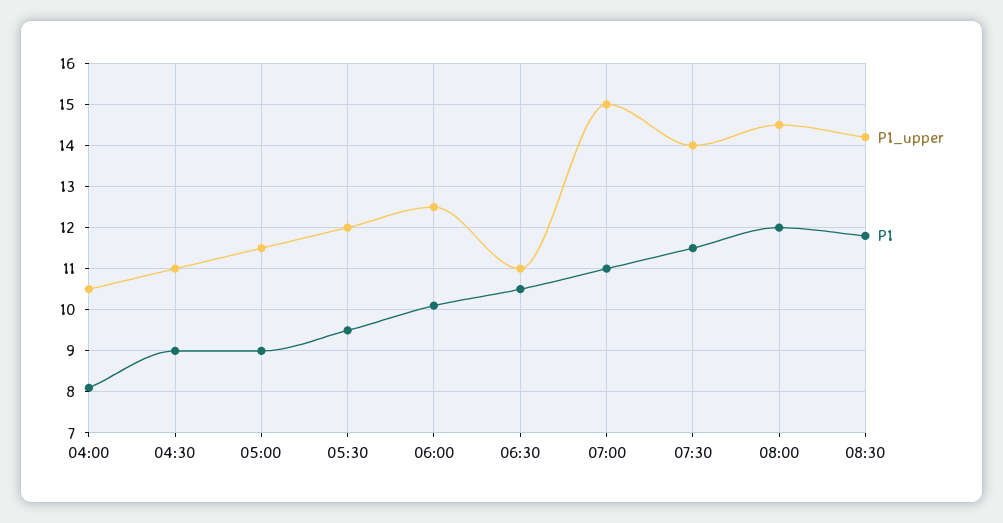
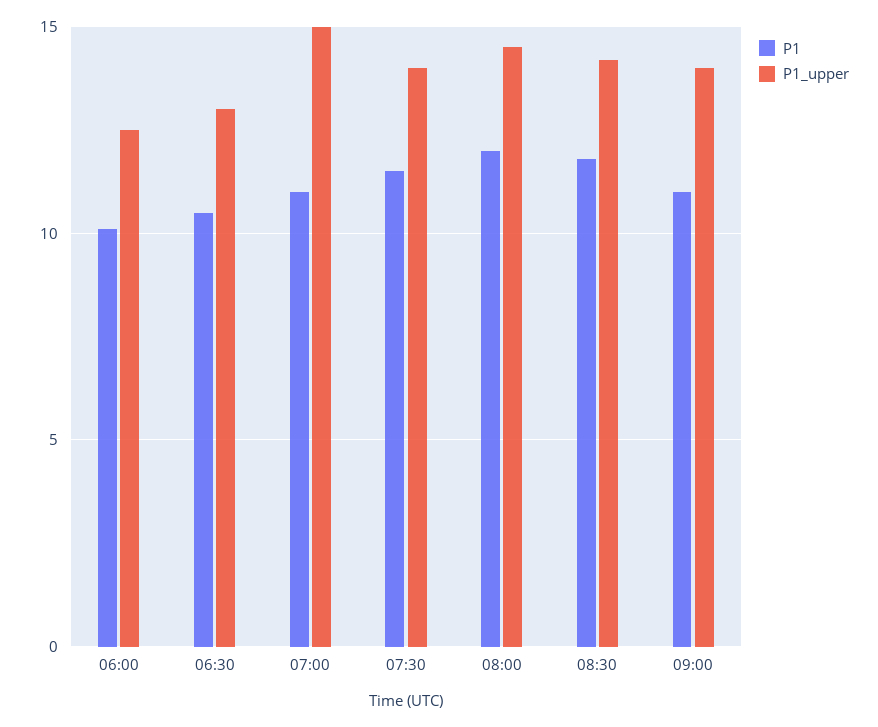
P1_upper, 04:00: 10.5 -> none
P1, 04:00: 8 -> none
P1_upper, 04:30: 11 -> none
P1, 04:30: 9 -> none
P1_upper, 05:00: 11.5 -> none
P1, 05:00: 9 -> none
P1_upper, 05:30: 12 -> none
P1, 05:30: 9.5 -> none
P1_upper, 06:30: 11 -> 13
P1, 09:00: none -> 11
P1_upper, 09:00: none -> 14

